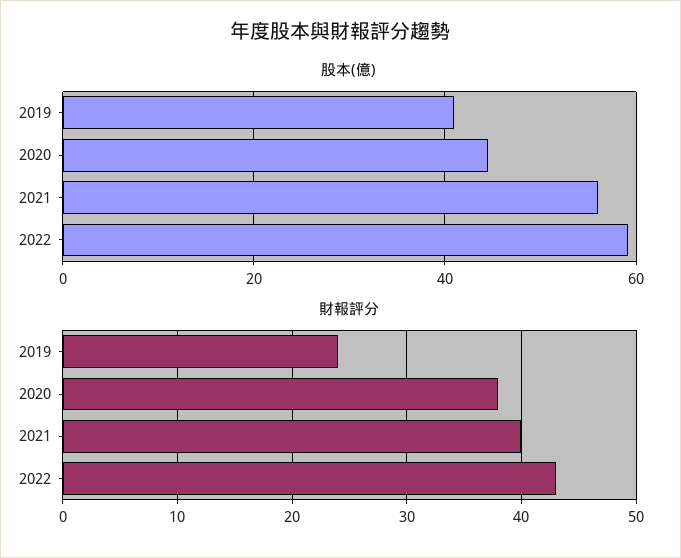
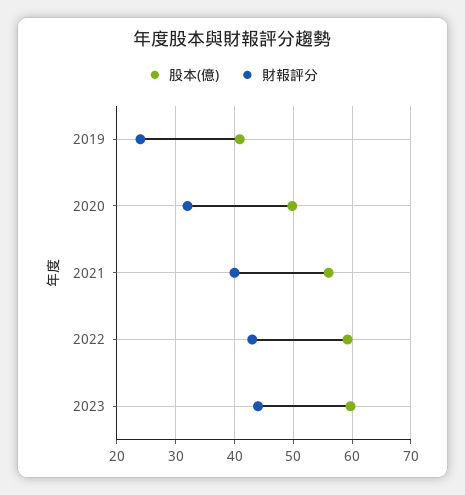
股本(億), 2020: 44 -> 50
財報評分, 2020: 38 -> 32
股本(億), 2023: none -> 60
財報評分, 2023: none -> 44

